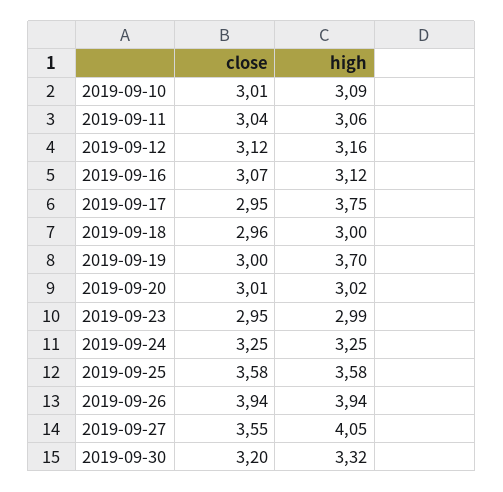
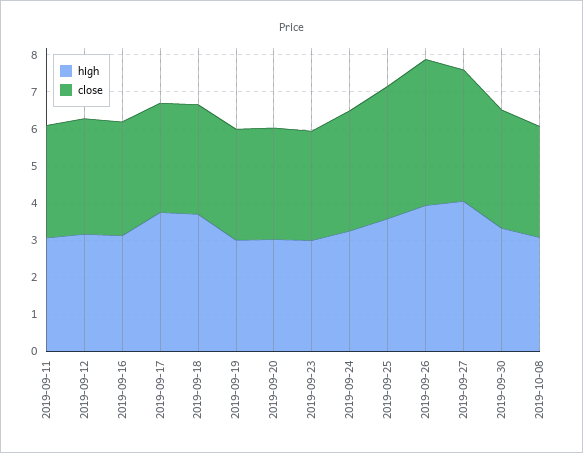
close, 2019-09-10: 3.01 -> none
high, 2019-09-10: 3.09 -> none
high, 2019-09-18: 3 -> 3.75
high, 2019-09-19: 3.7 -> 3
high, 2019-10-08: none -> 3
close, 2019-10-08: none -> 3

